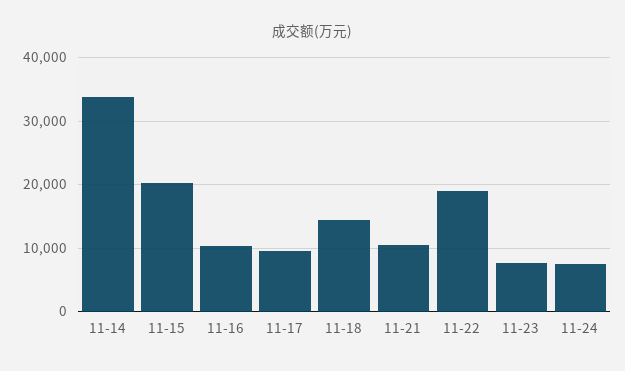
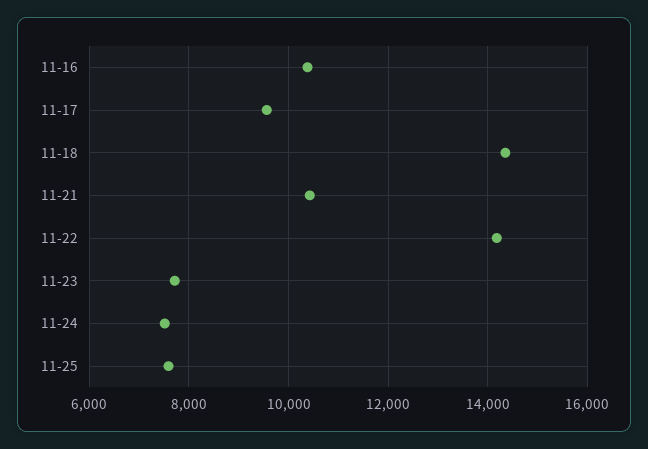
11-14: 34000 -> none
11-15: 20000 -> none
11-22: 19000 -> 14200
11-25: none -> 7600

